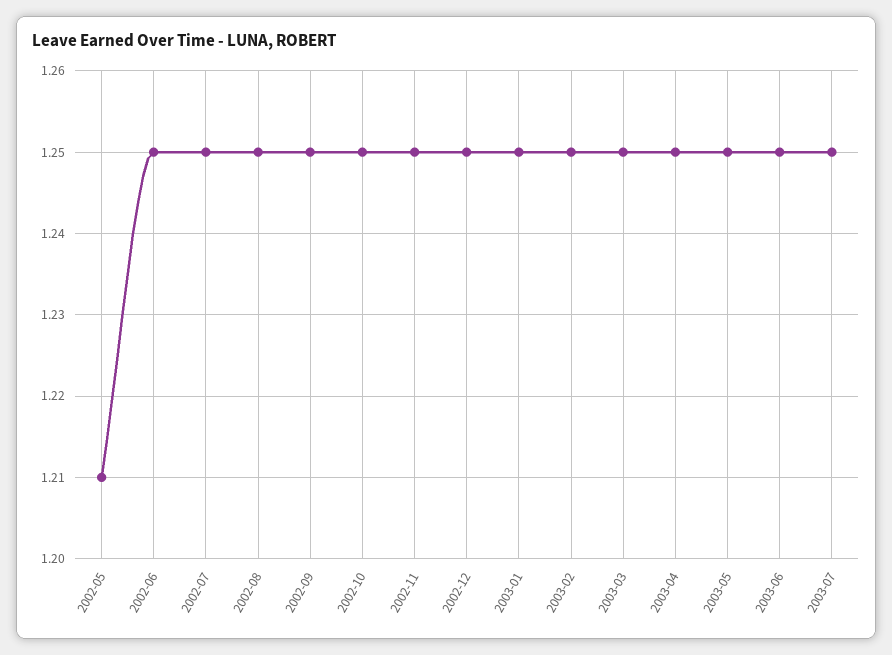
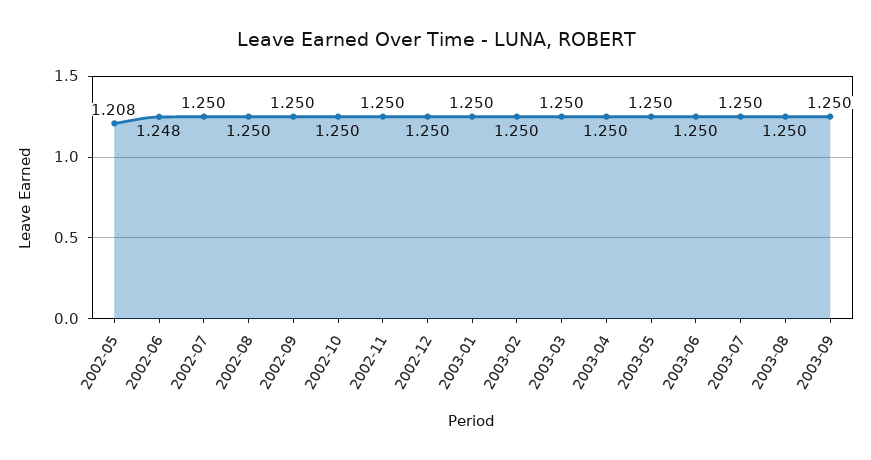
2002-05: 1.21 -> 1.208
2002-06: 1.25 -> 1.248
2003-08: none -> 1.25
2003-09: none -> 1.25

